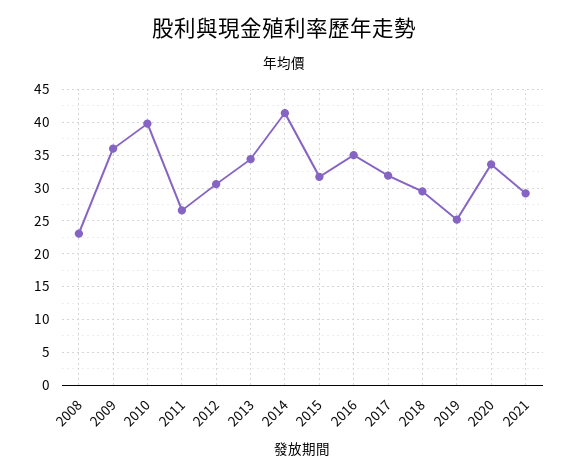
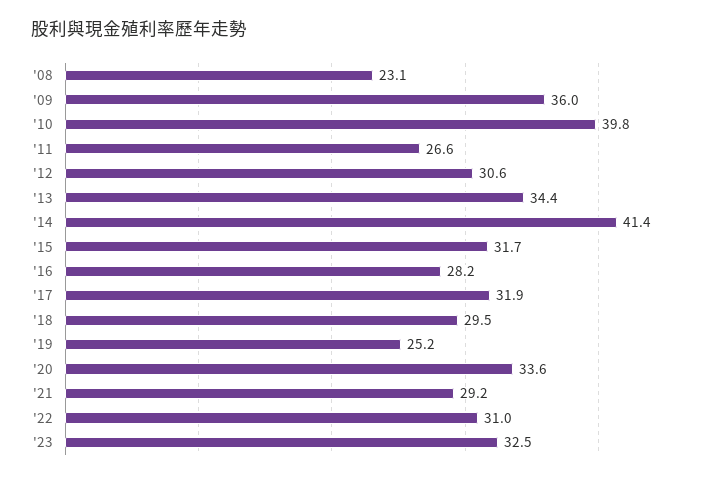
2016: 35 -> 28.2
'22: none -> 31
'23: none -> 32.5

